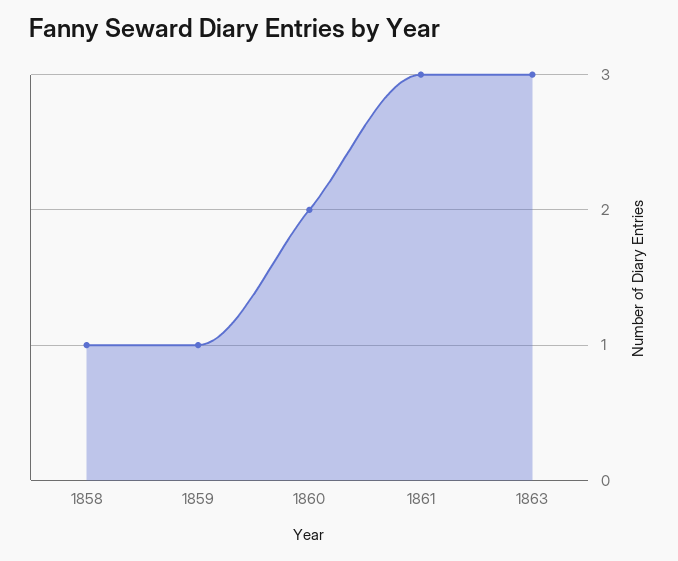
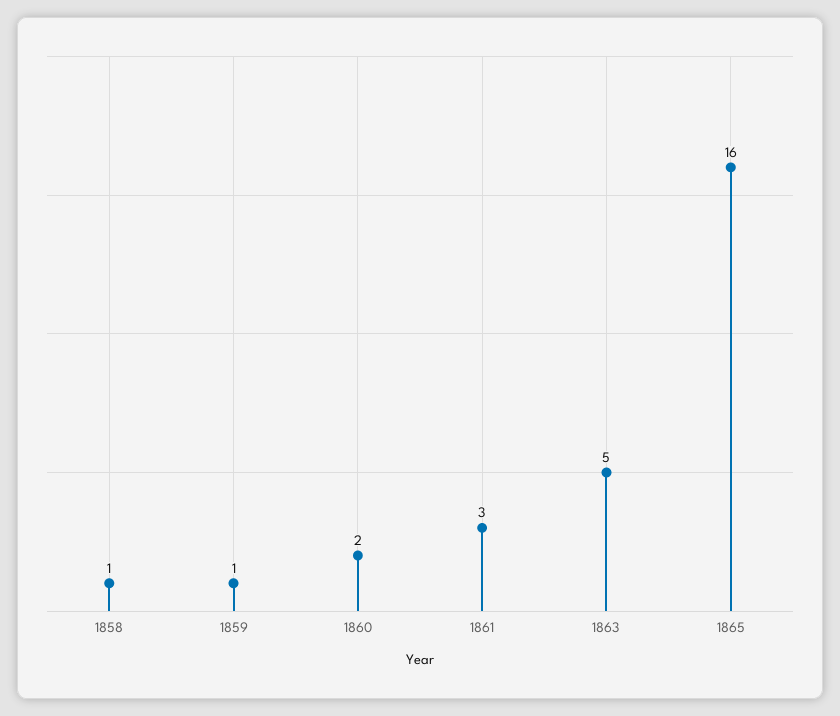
1863: 3 -> 5
1865: none -> 16

